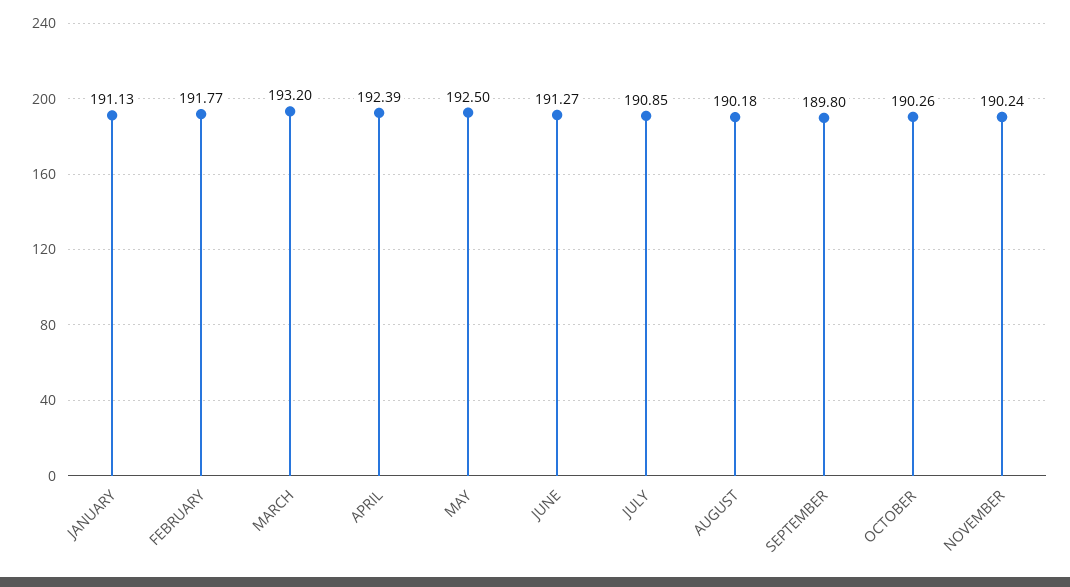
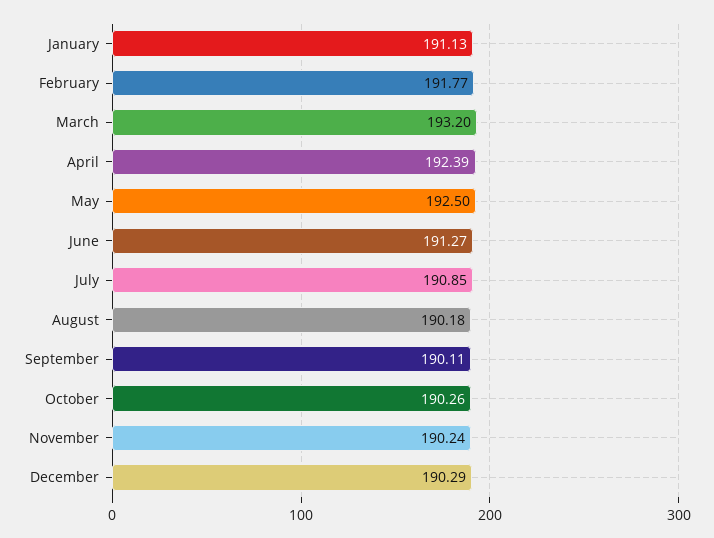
SEPTEMBER: 189.8 -> 190.11
December: none -> 190.29

